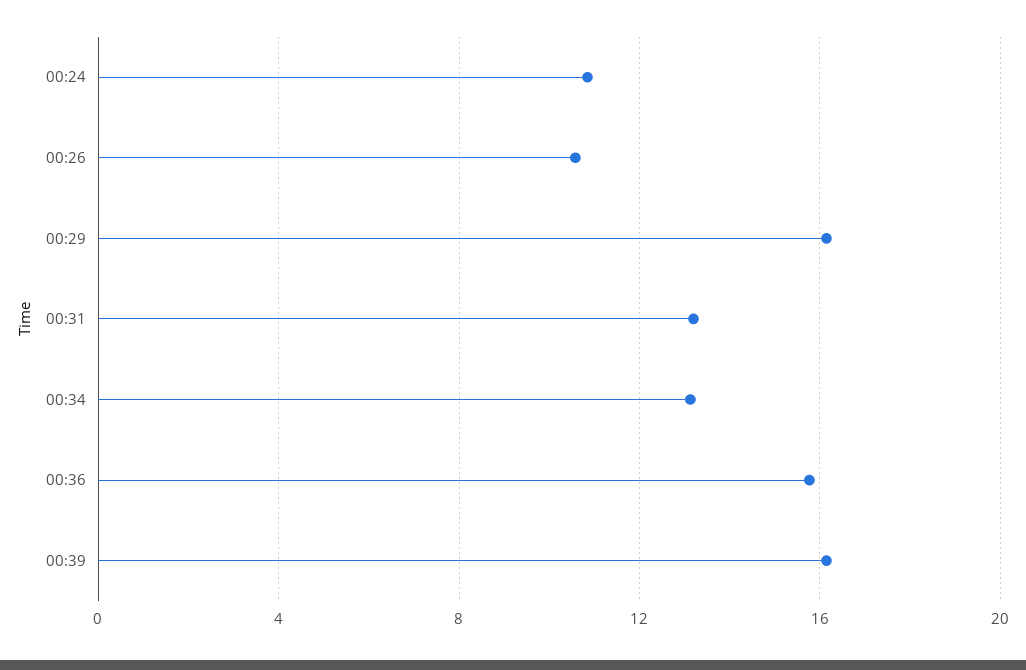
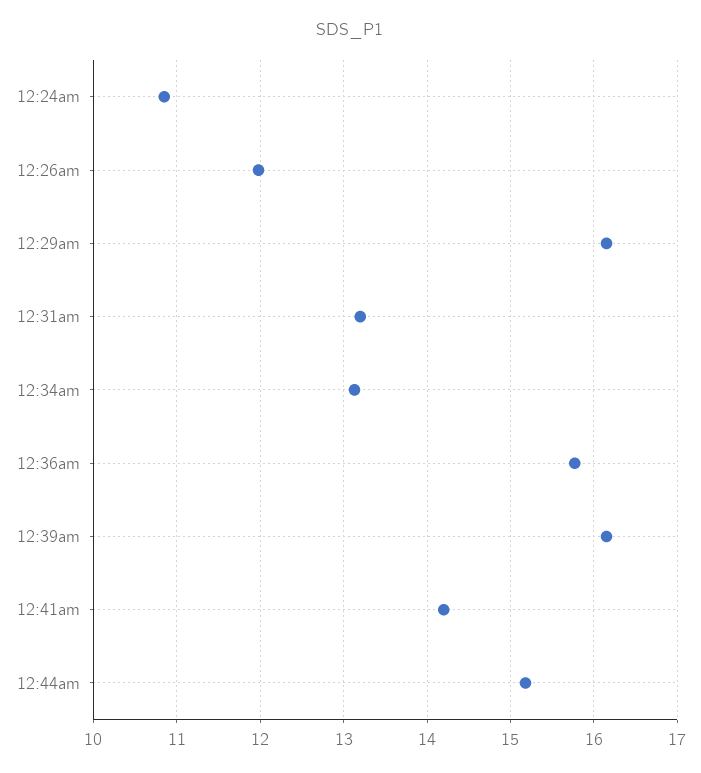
00:26: 10.5 -> 12
12:41am: none -> 14.2
12:44am: none -> 15.2

